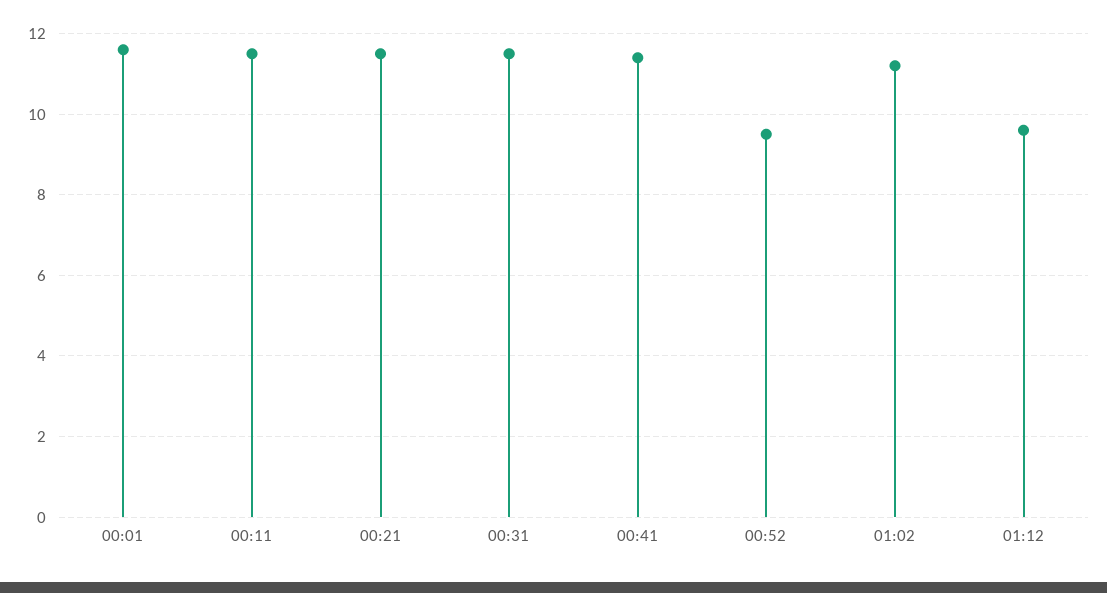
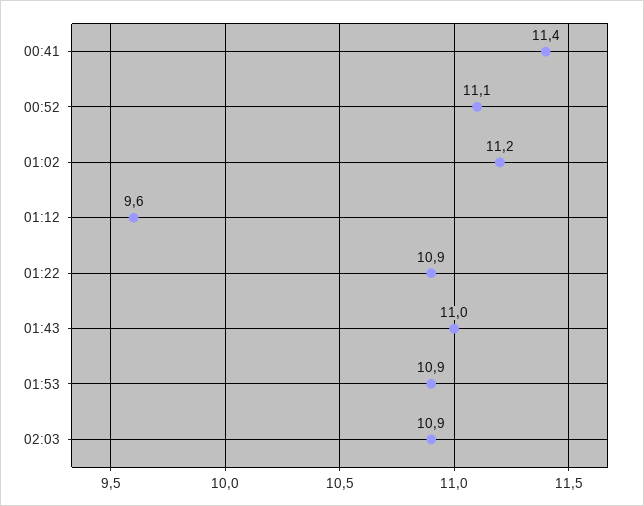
00:01: 11.5 -> none
00:11: 11.5 -> none
00:21: 11.5 -> none
00:31: 11.5 -> none
00:52: 9.5 -> 11.1
01:22: none -> 10.9
01:43: none -> 11
01:53: none -> 10.9
02:03: none -> 10.9

